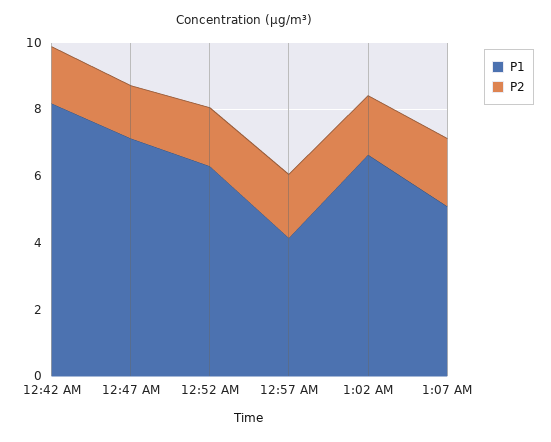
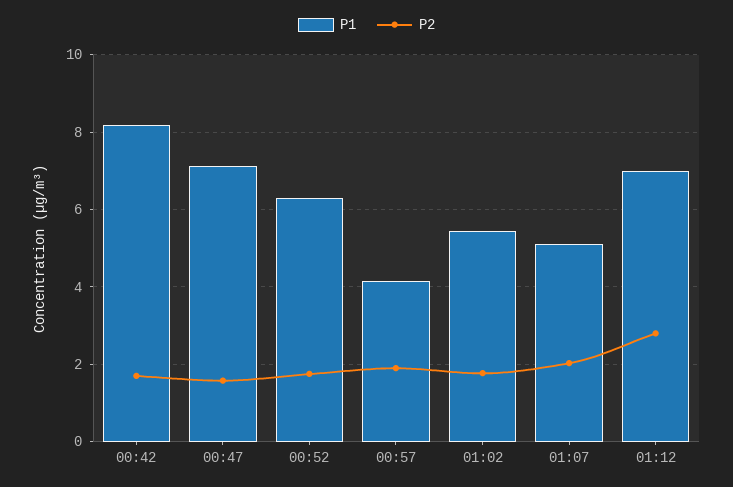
P1, 1:02 AM: 6.5 -> 5.4
P1, 01:12: none -> 7
P2, 01:12: none -> 2.8

